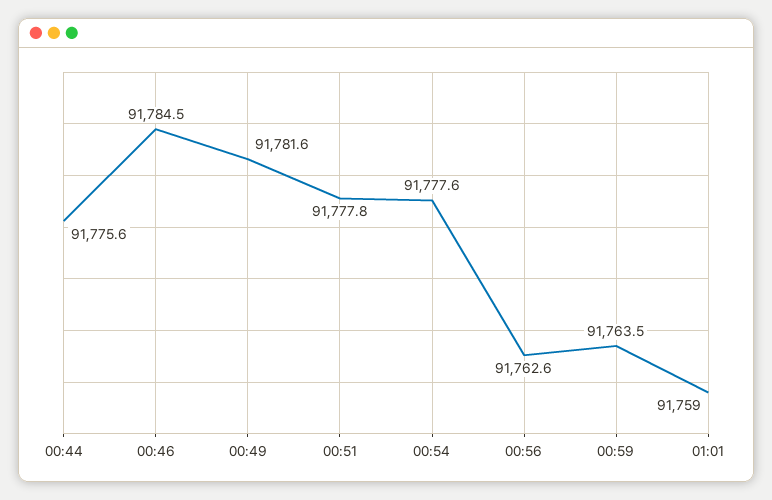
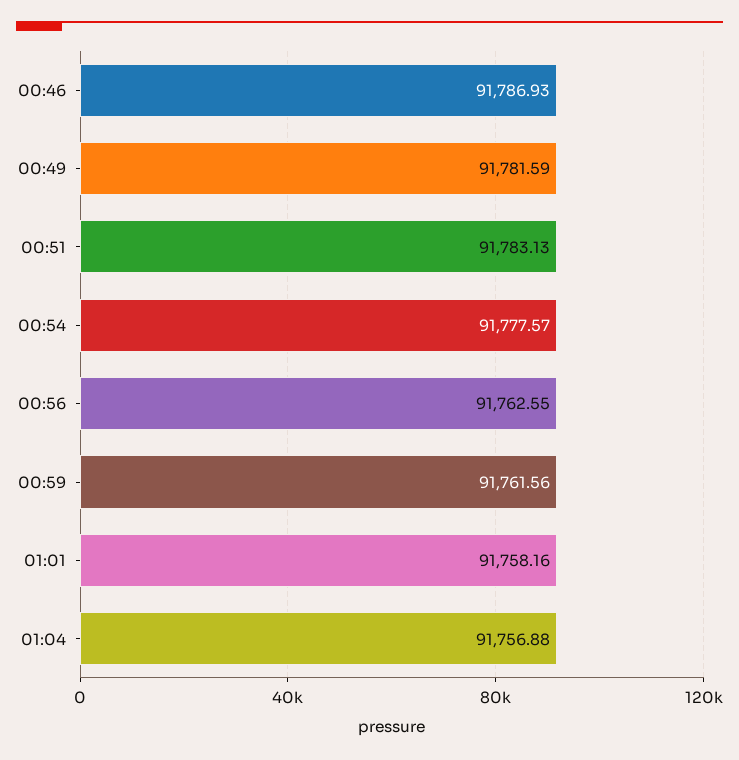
00:44: 91775.6 -> none
00:46: 91784.5 -> 91786.93
00:51: 91777.8 -> 91783.13
00:59: 91763.5 -> 91761.56
01:01: 91759 -> 91758.16
01:04: none -> 91756.88

